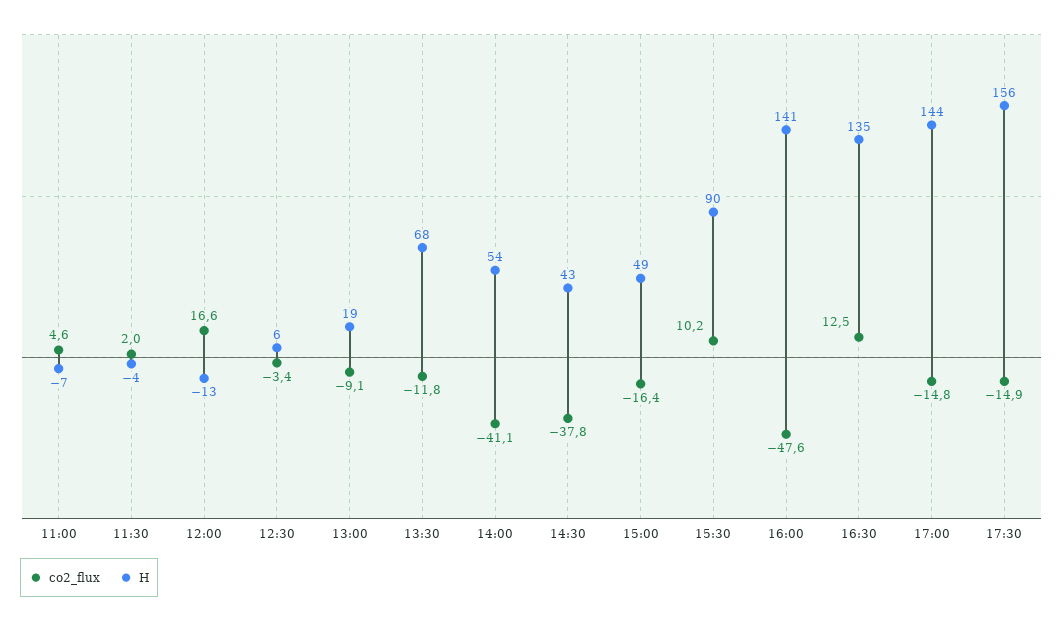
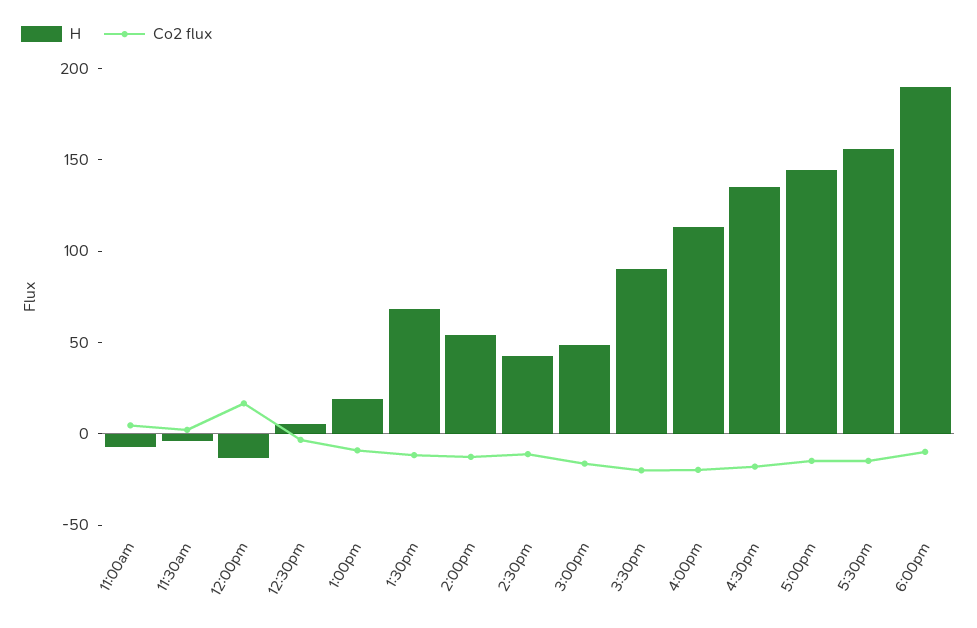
co2_flux, 14:00: -41.1 -> -10
co2_flux, 14:30: -37.8 -> -10
co2_flux, 15:30: 10.2 -> -20
co2_flux, 16:00: -47.6 -> -20
H, 16:00: 141 -> 110
co2_flux, 16:30: 12.5 -> -20
H, 6:00pm: none -> 190
co2_flux, 6:00pm: none -> -10

